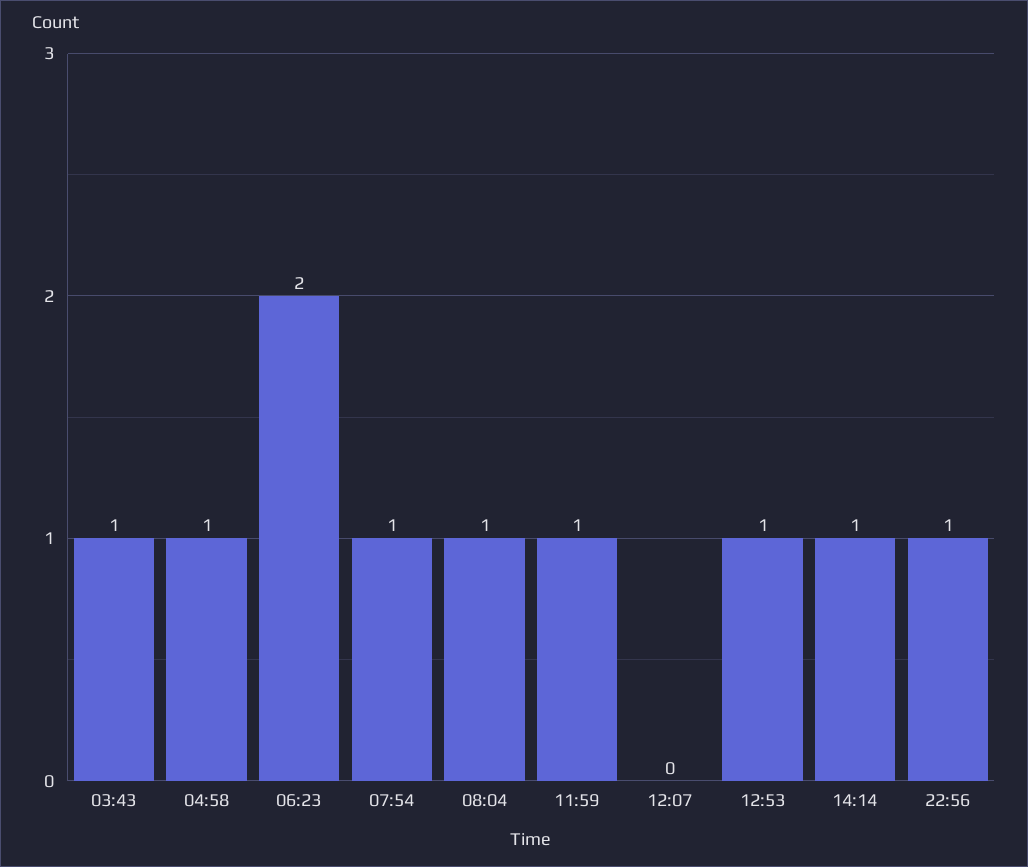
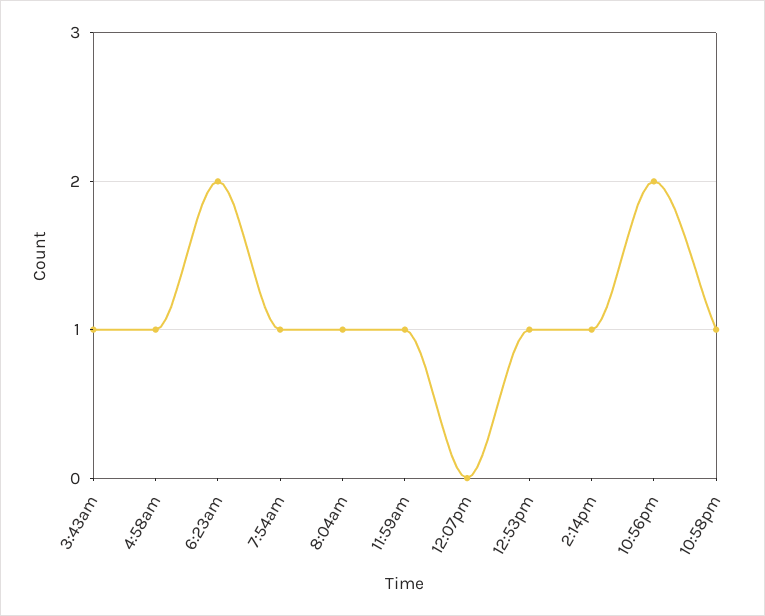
22:56: 1 -> 2
10:58pm: none -> 1

